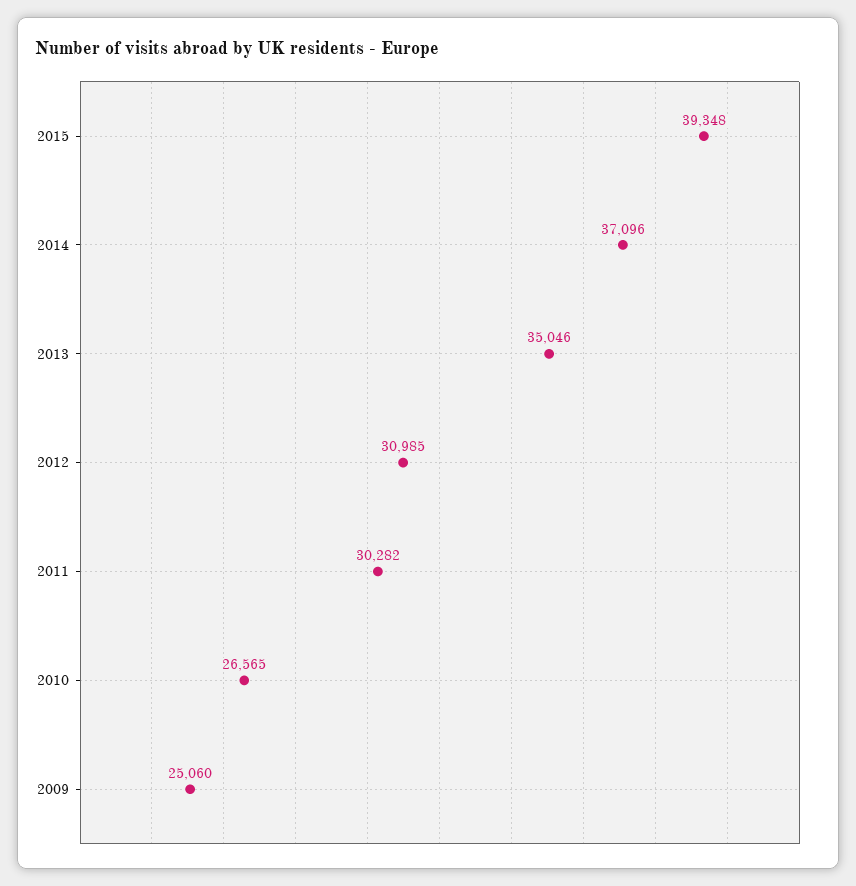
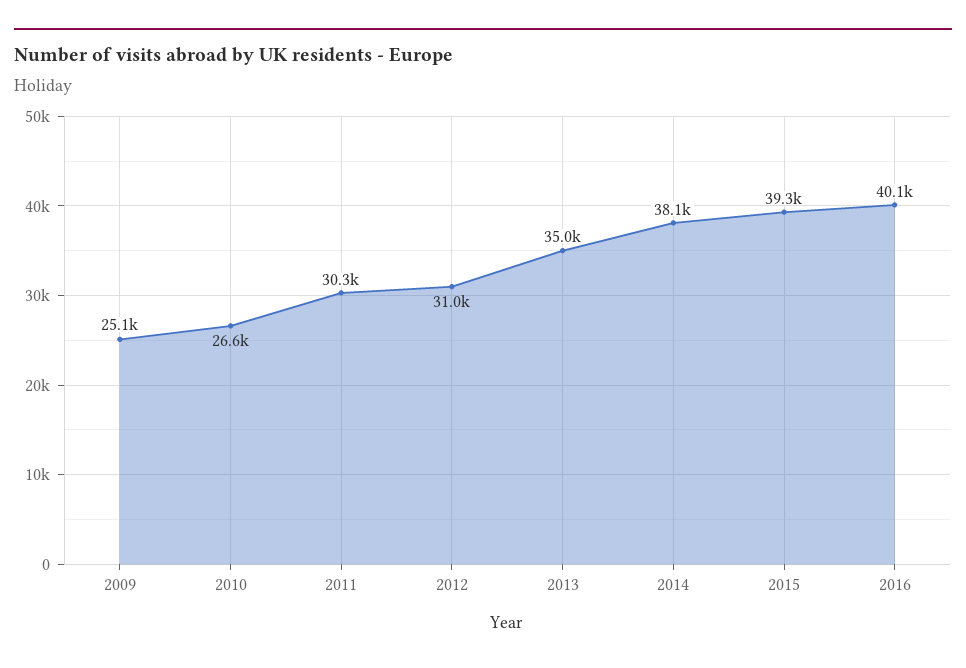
2014: 37096 -> 38100
2016: none -> 40100

